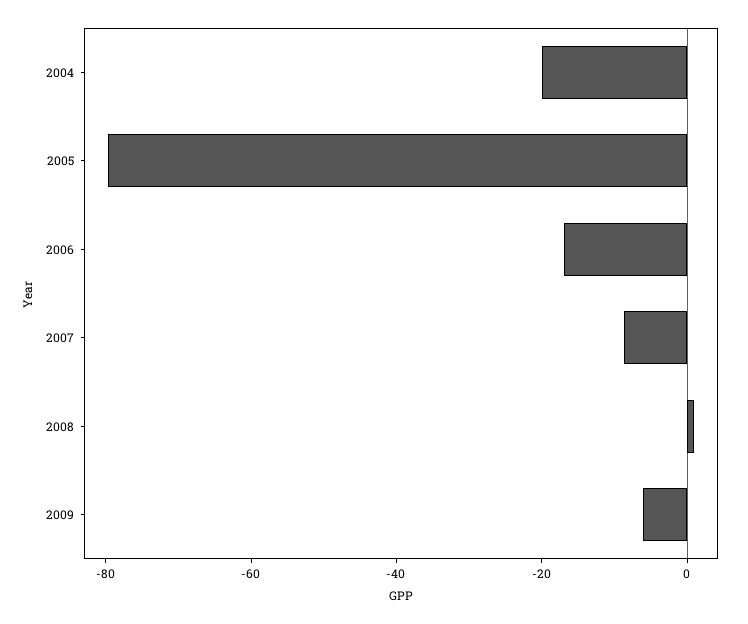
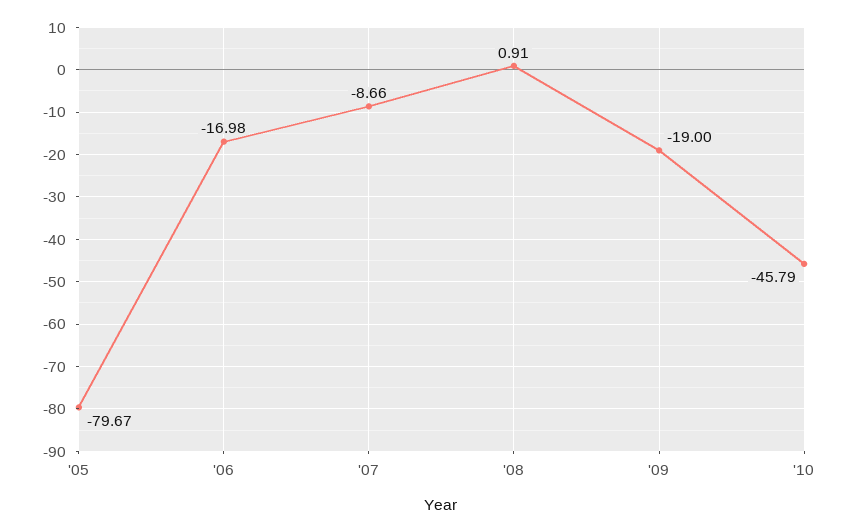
2004: -20 -> none
2009: -5 -> -19
'10: none -> -45.79

